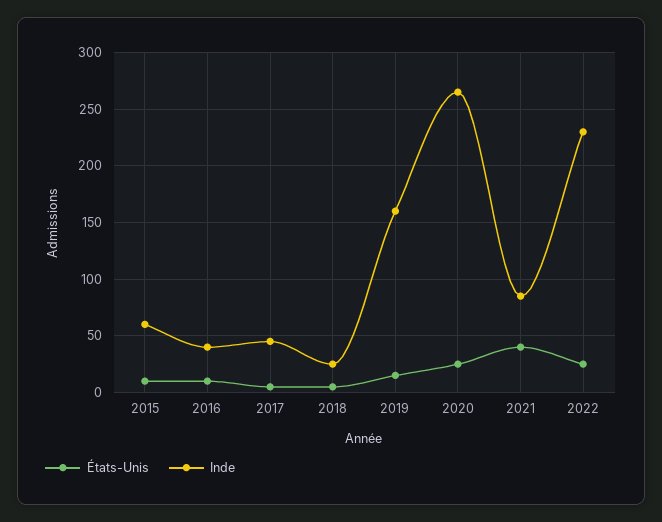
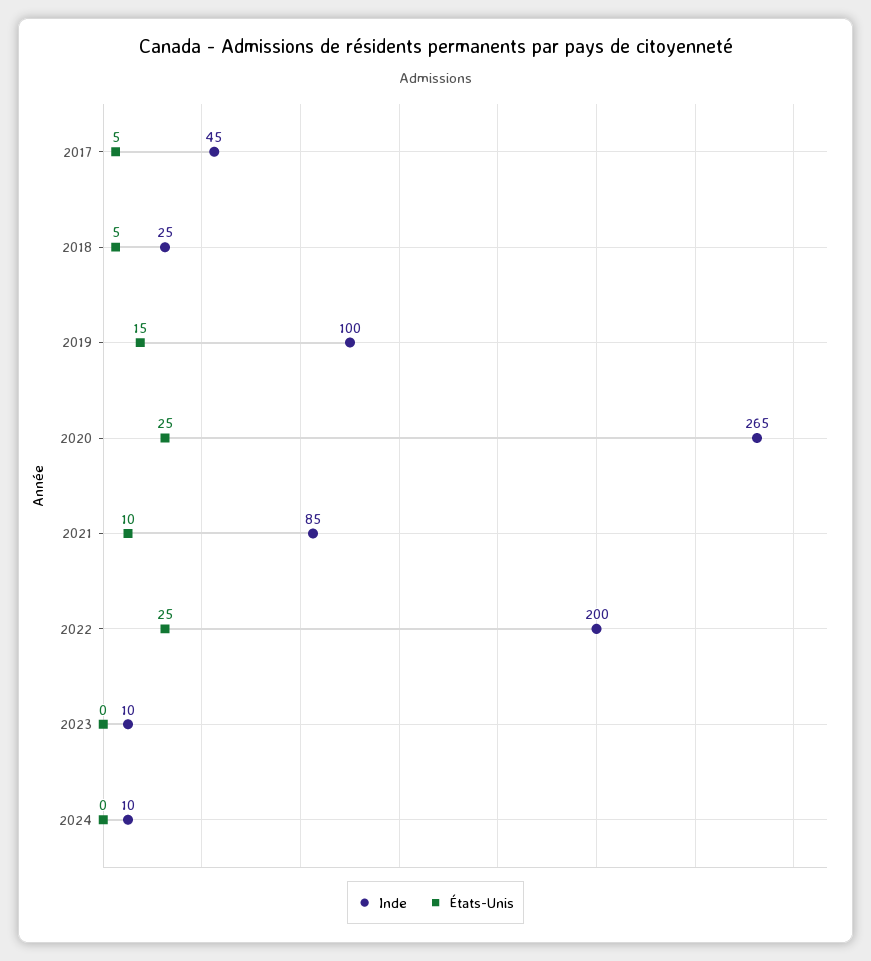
États-Unis, 2015: 10 -> none
Inde, 2015: 60 -> none
États-Unis, 2016: 10 -> none
Inde, 2016: 40 -> none
Inde, 2019: 160 -> 100
États-Unis, 2021: 40 -> 10
Inde, 2022: 230 -> 200
Inde, 2023: none -> 10
États-Unis, 2023: none -> 0
Inde, 2024: none -> 10
États-Unis, 2024: none -> 0

